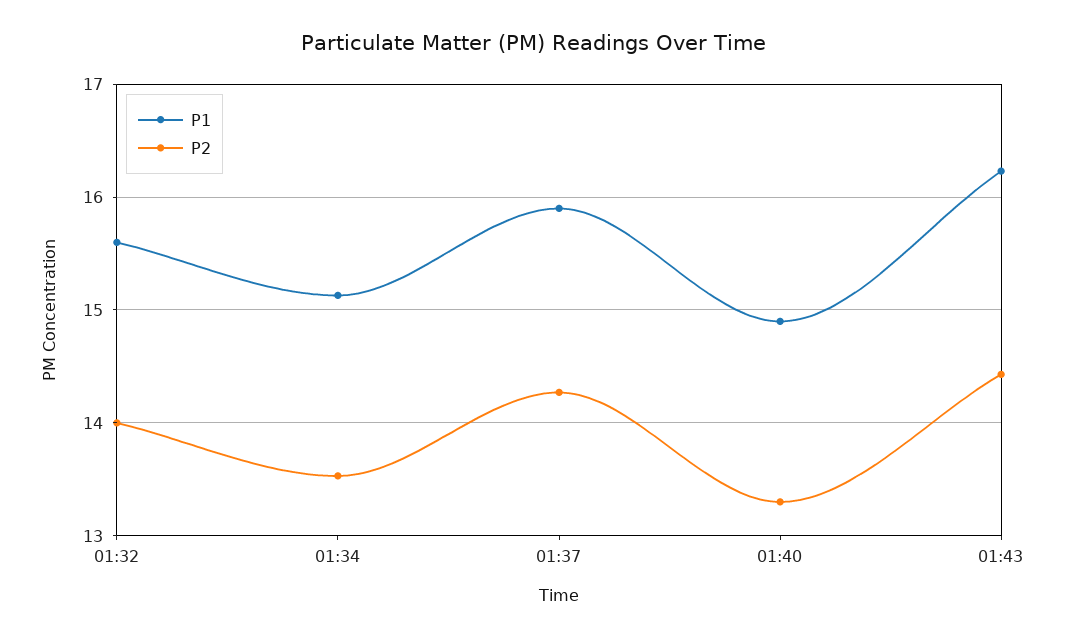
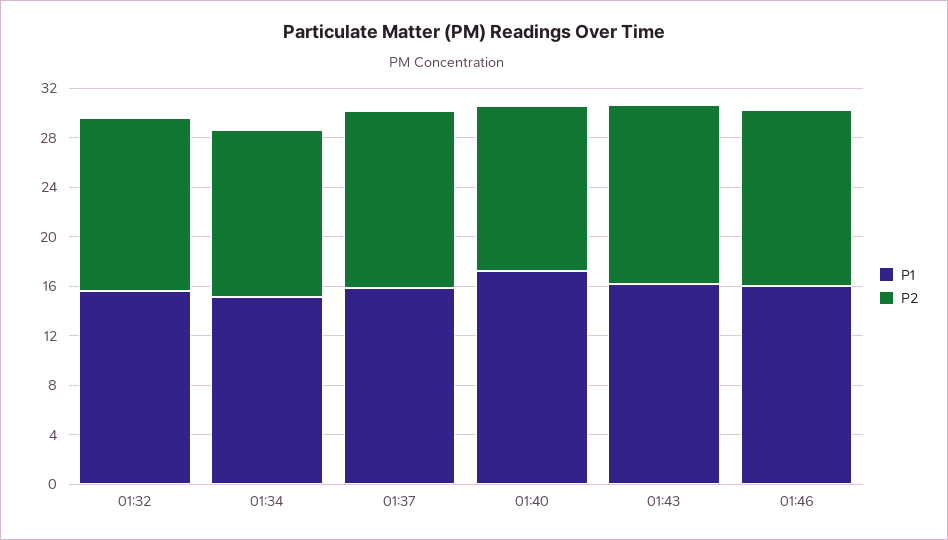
P1, 01:40: 14.9 -> 17
P1, 01:46: none -> 16
P2, 01:46: none -> 14

